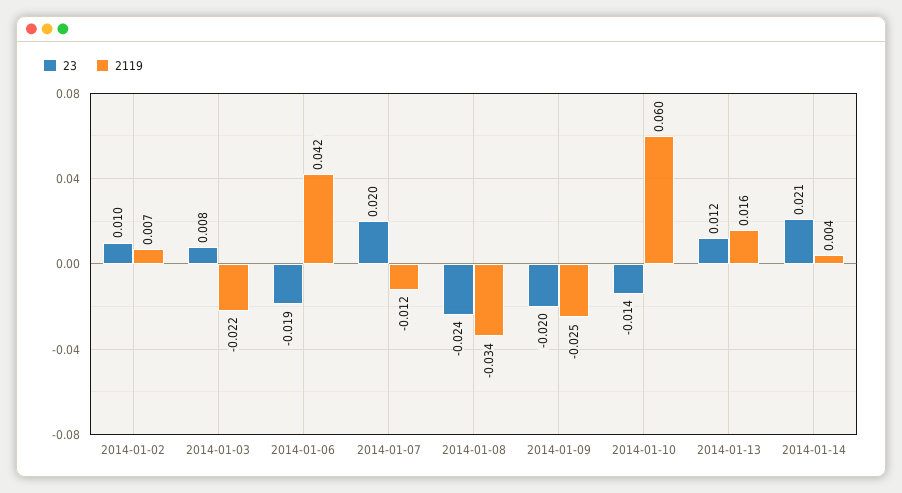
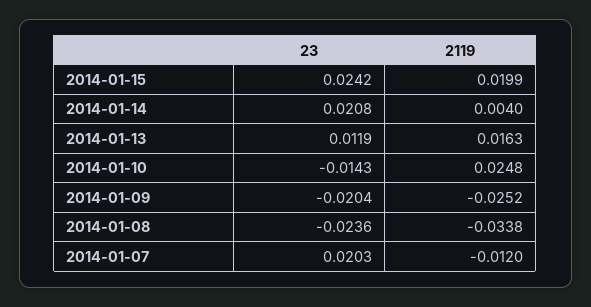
23, 2014-01-02: 0.01 -> none
2119, 2014-01-02: 0.007 -> none
23, 2014-01-03: 0.008 -> none
2119, 2014-01-03: -0.022 -> none
23, 2014-01-06: -0.019 -> none
2119, 2014-01-06: 0.042 -> none
2119, 2014-01-10: 0.06 -> 0.0248
23, 2014-01-15: none -> 0.0242
2119, 2014-01-15: none -> 0.0199

